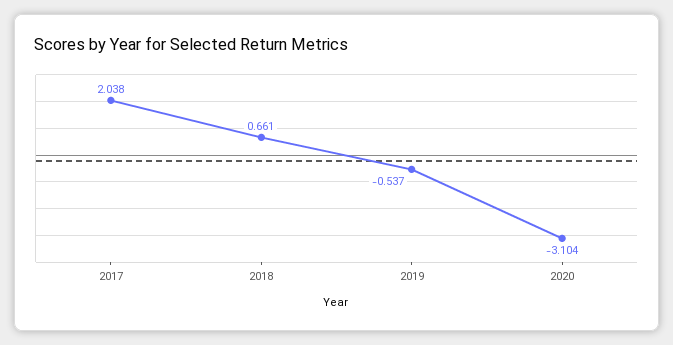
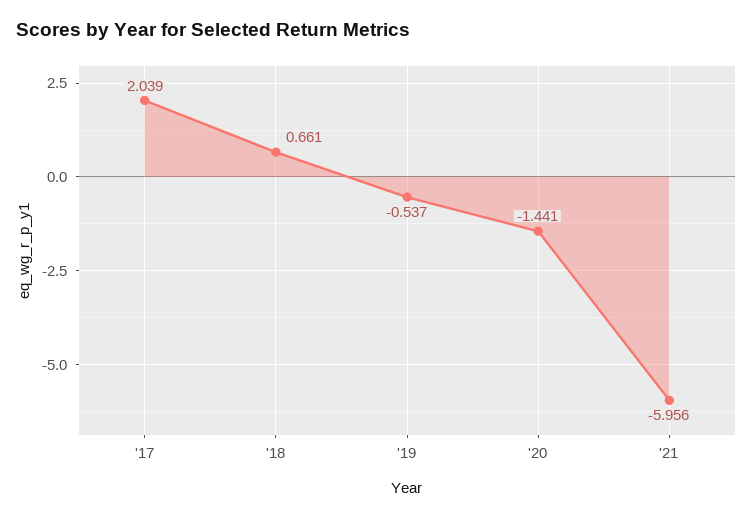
2017: 2.038 -> 2.039
2020: -3.104 -> -1.441
'21: none -> -5.956

